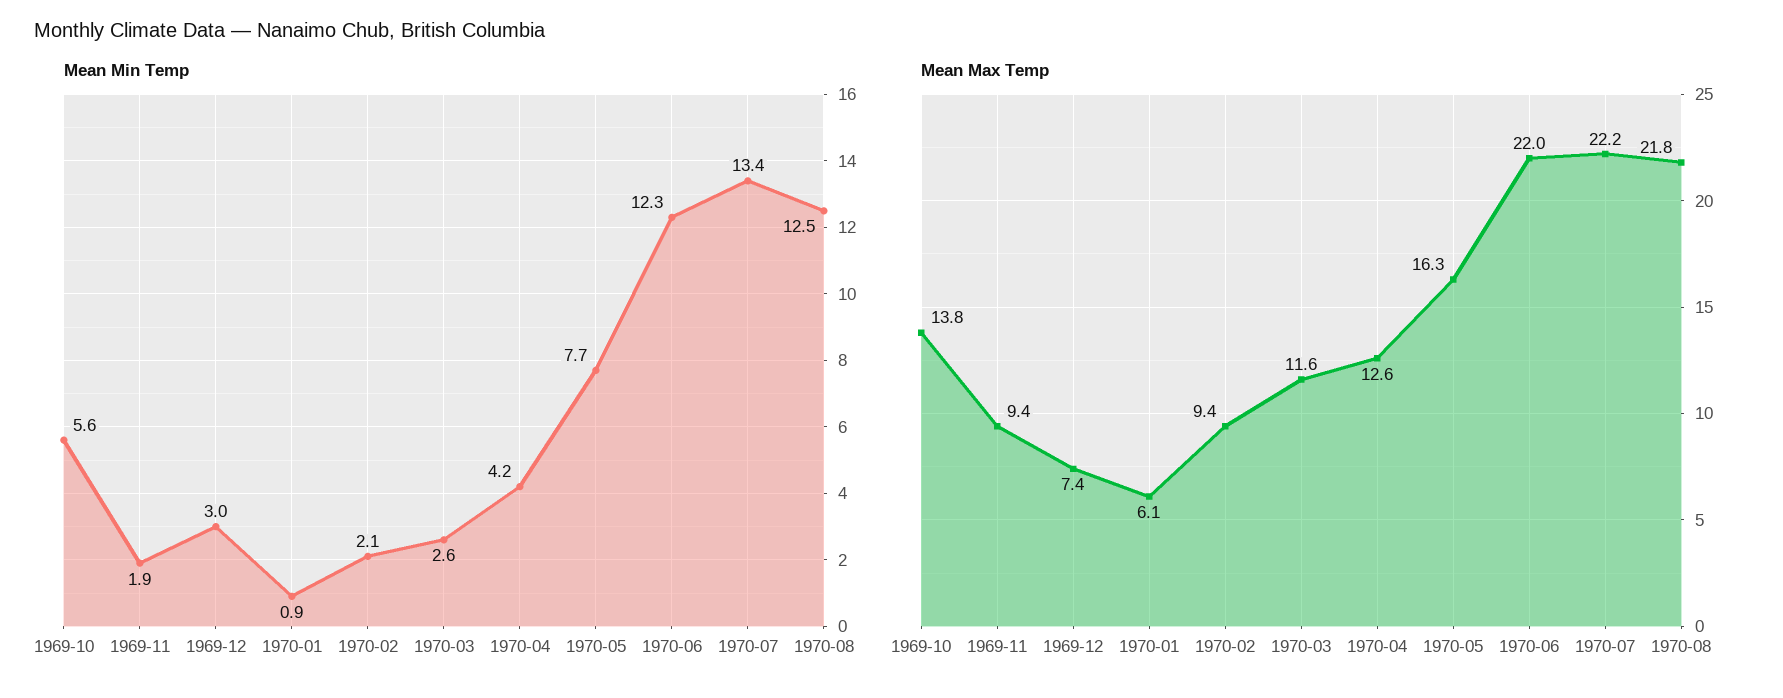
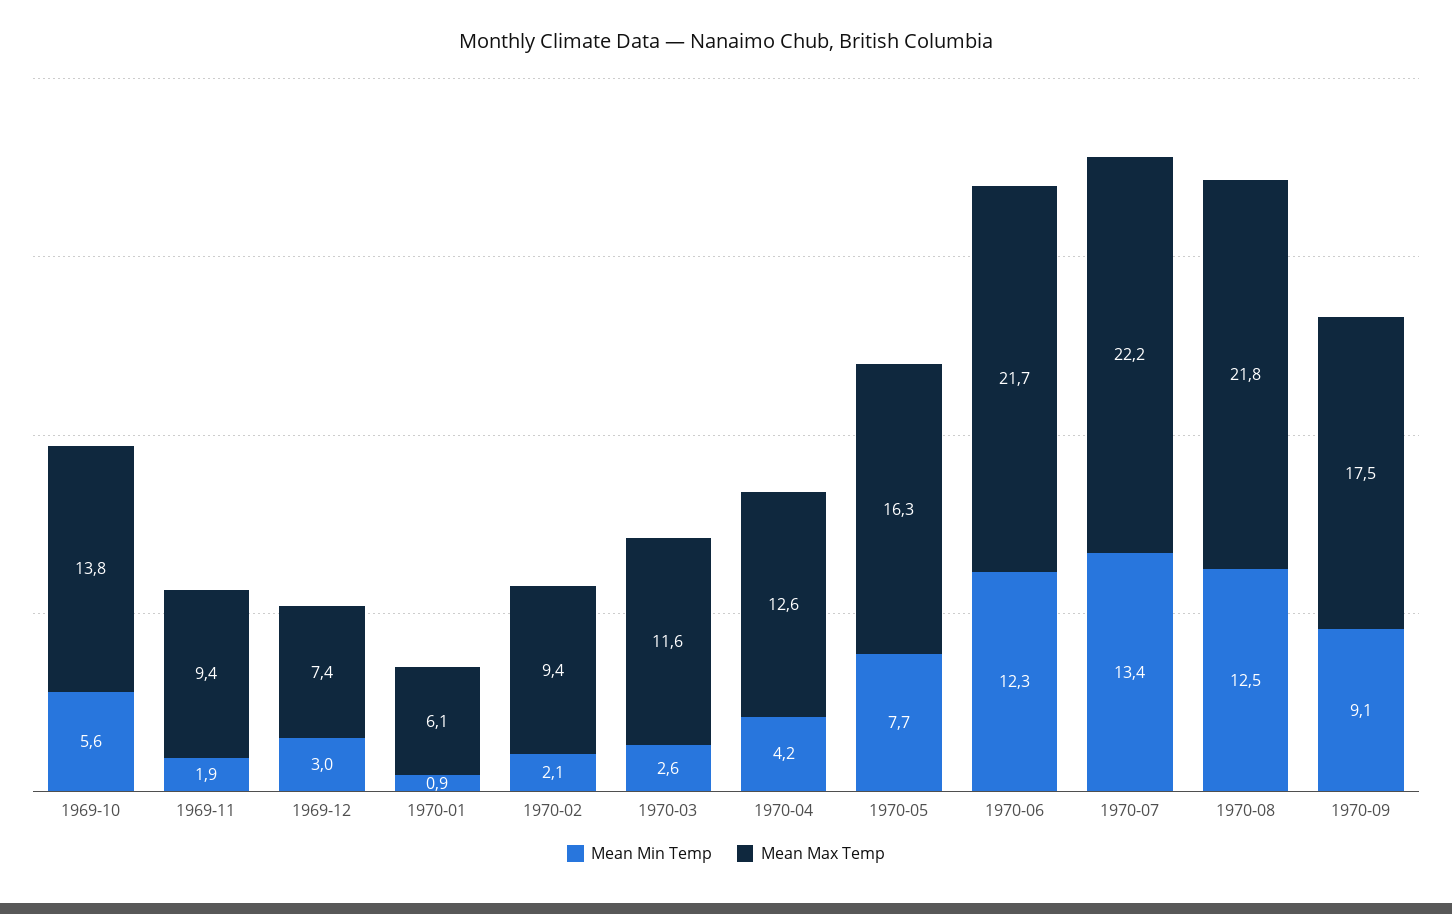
Mean Max Temp, 1970-06: 22 -> 21.7
Mean Min Temp, 1970-09: none -> 9.1
Mean Max Temp, 1970-09: none -> 17.5

